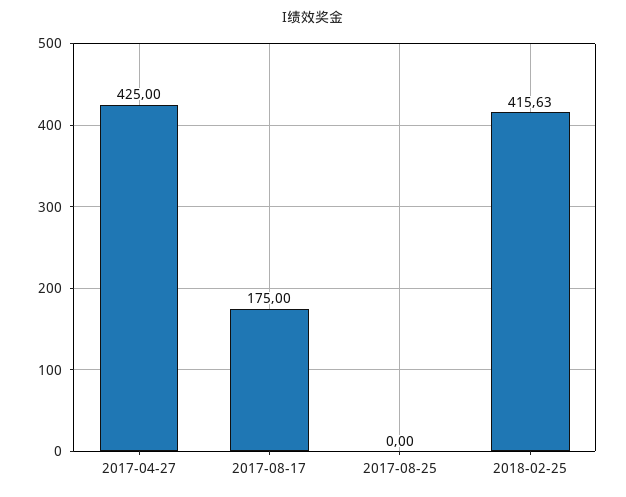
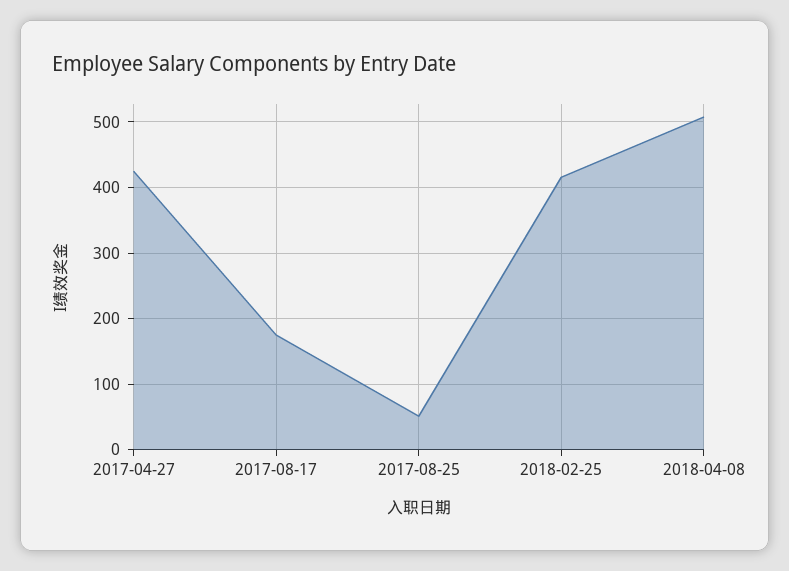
2017-08-25: 0 -> 50
2018-04-08: none -> 510

